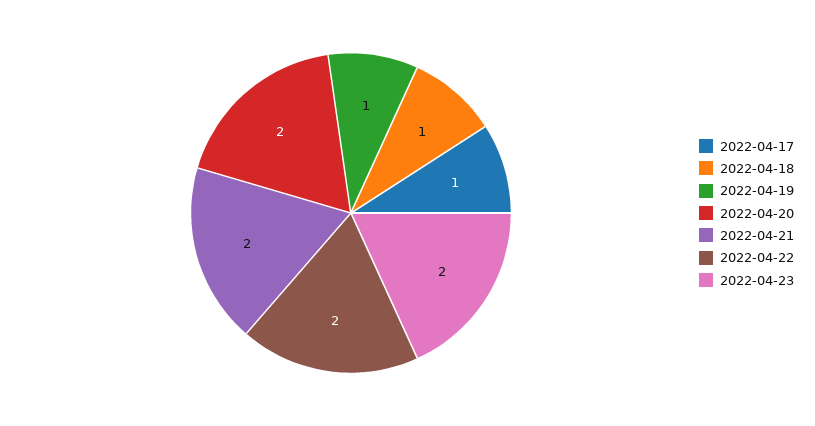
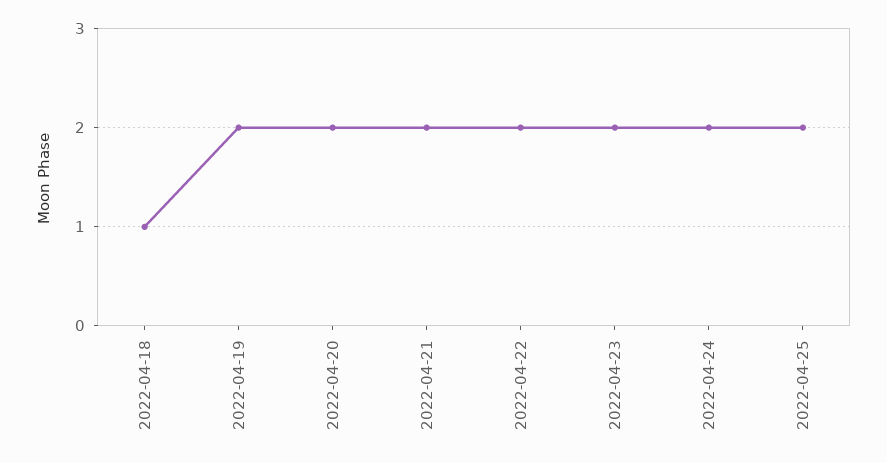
2022-04-17: 1 -> none
2022-04-19: 1 -> 2
2022-04-24: none -> 2
2022-04-25: none -> 2

